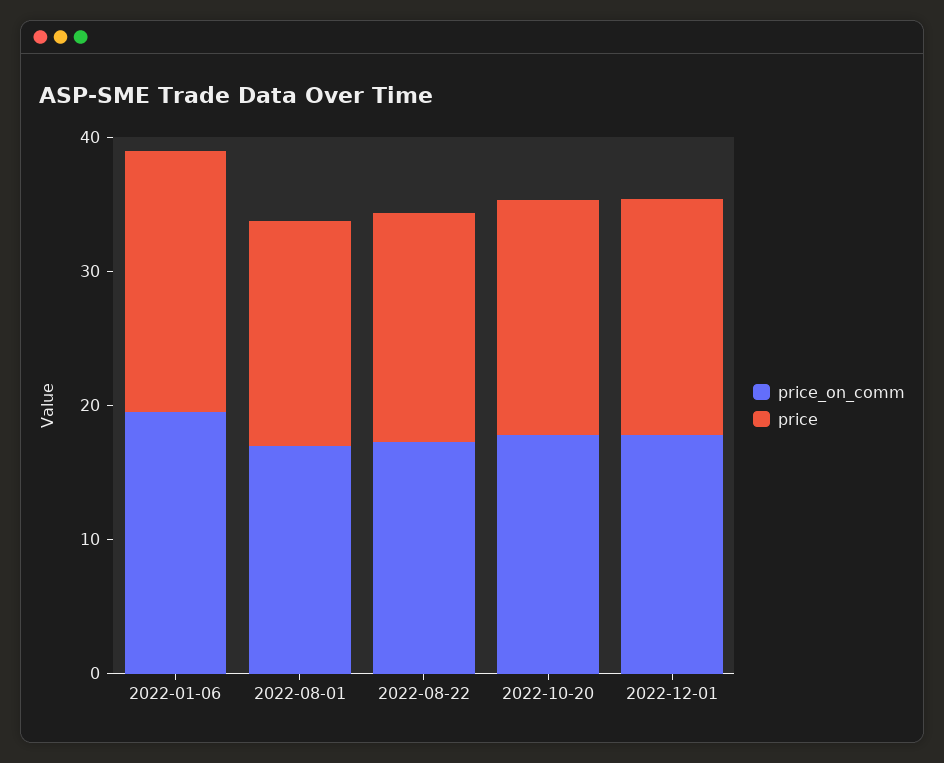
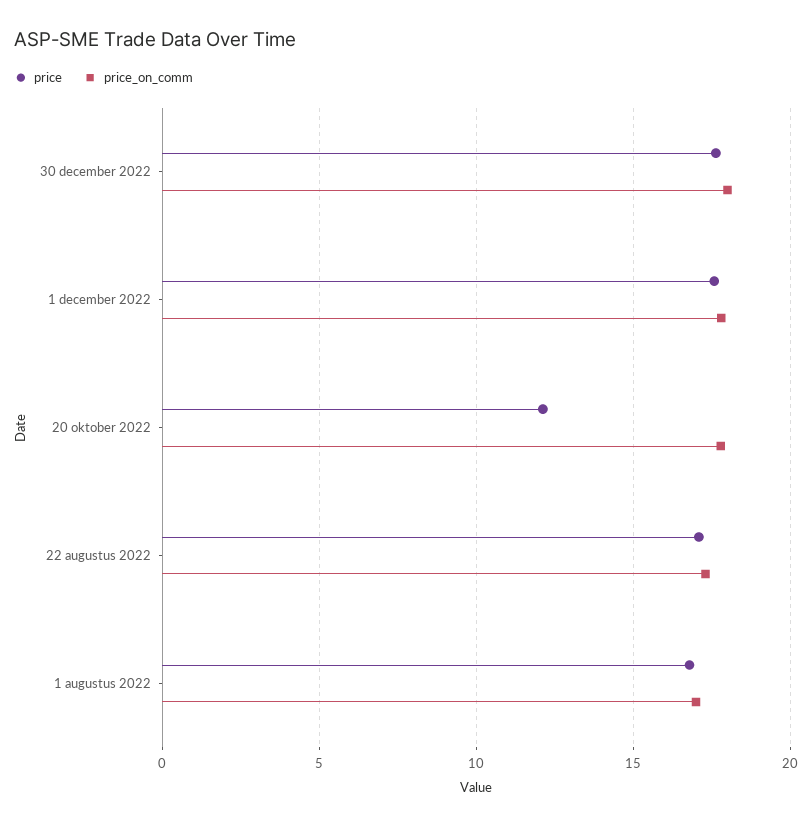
price_on_comm, 2022-01-06: 20 -> none
price, 2022-01-06: 20 -> none
price, 2022-10-20: 18 -> 12
price, 30 december 2022: none -> 17.5
price_on_comm, 30 december 2022: none -> 18

